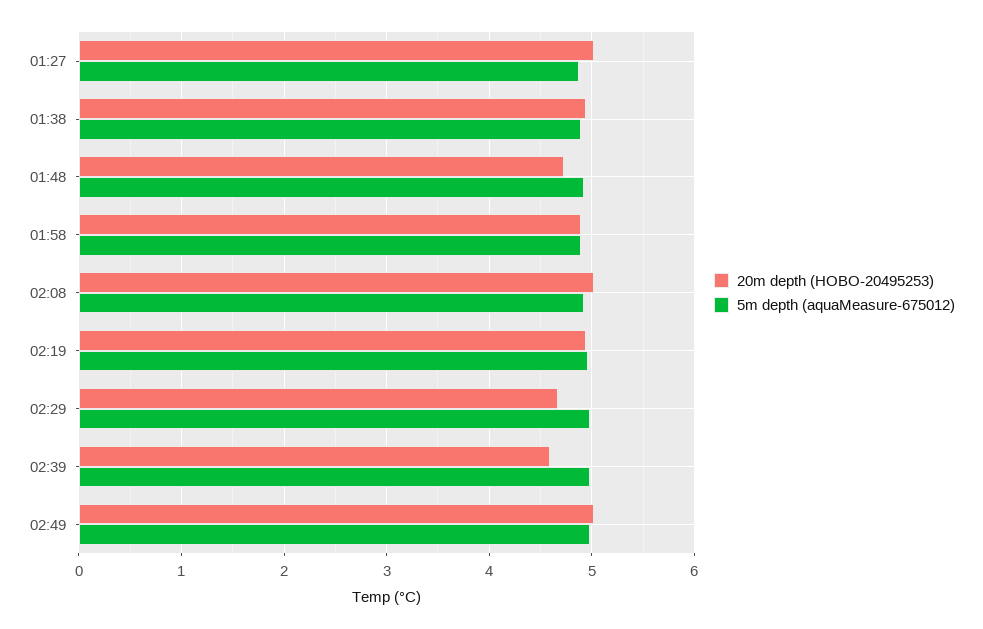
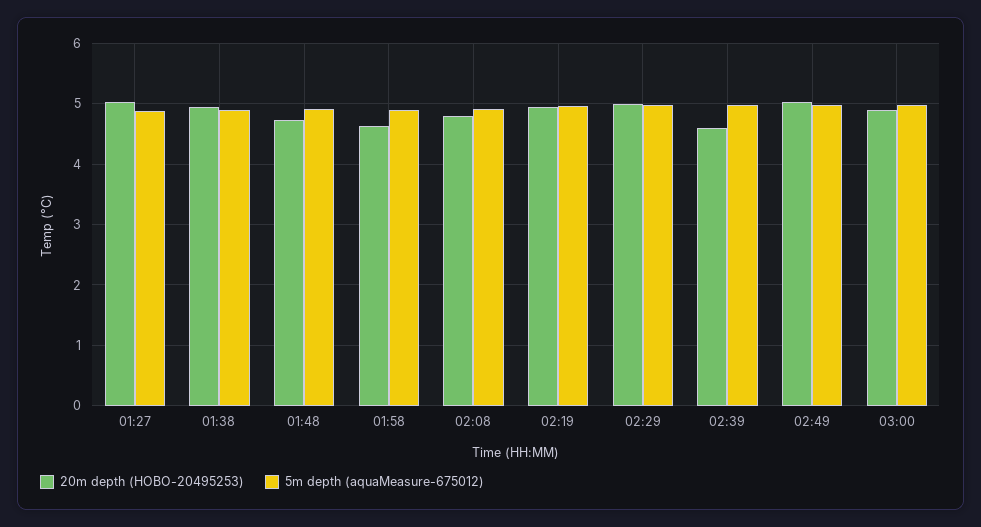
20m depth (HOBO-20495253), 01:58: 4.9 -> 4.6
20m depth (HOBO-20495253), 02:08: 5 -> 4.8
20m depth (HOBO-20495253), 02:29: 4.7 -> 5
20m depth (HOBO-20495253), 03:00: none -> 4.9
5m depth (aquaMeasure-675012), 03:00: none -> 5

